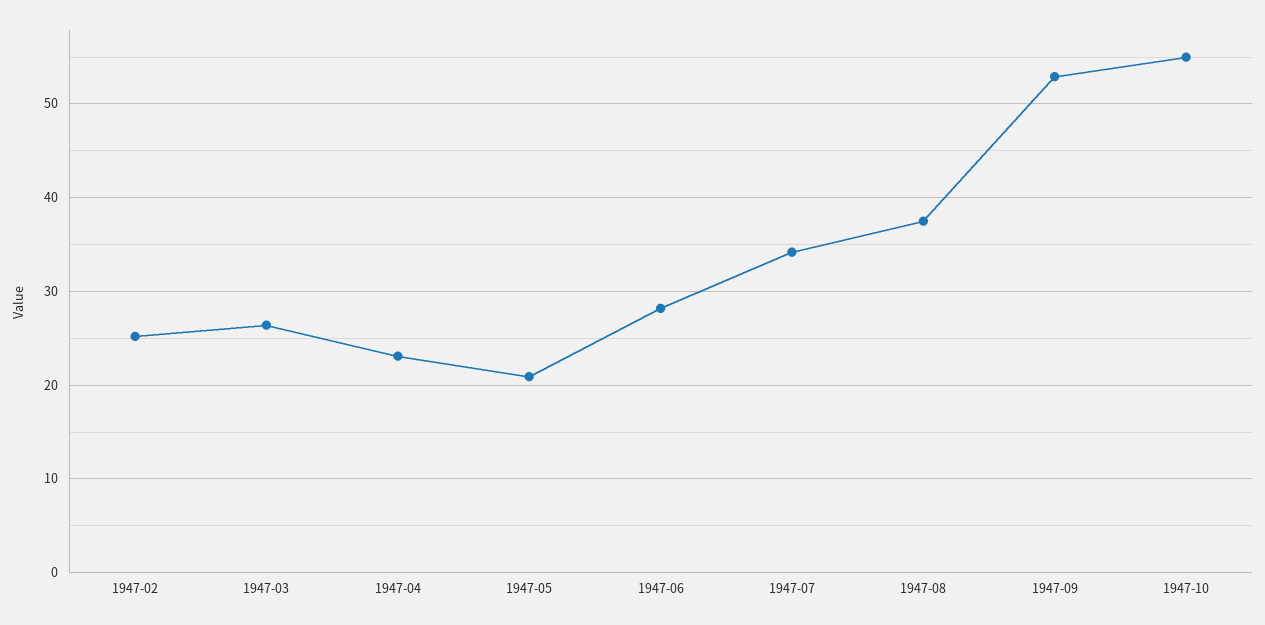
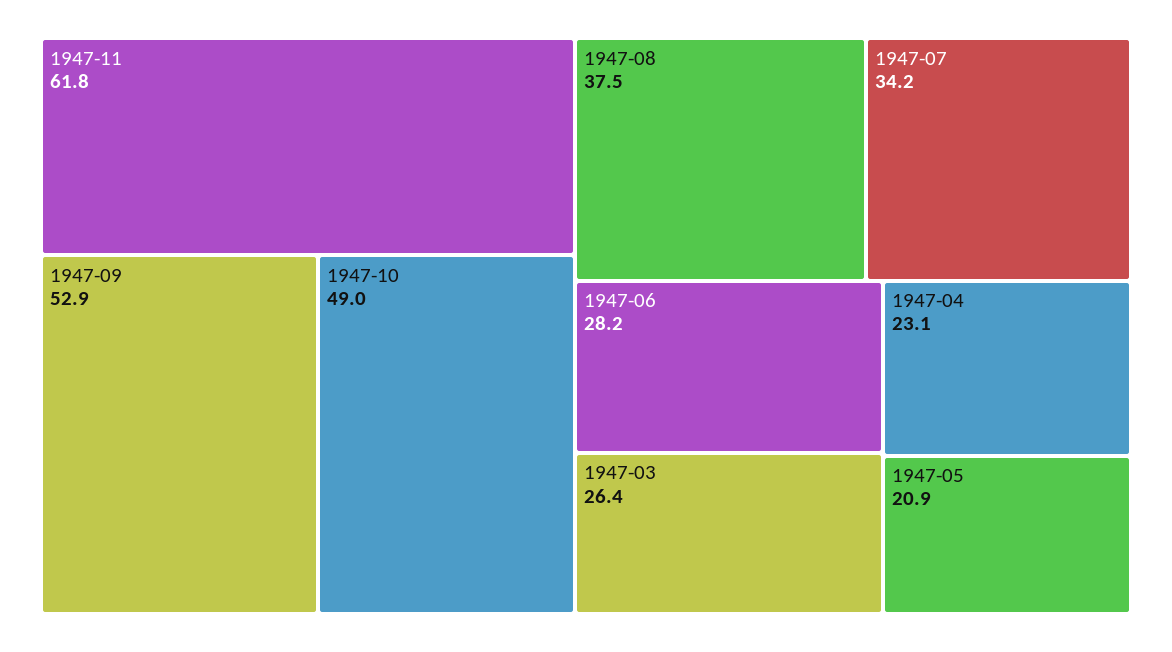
1947-02: 25 -> none
1947-10: 55 -> 49
1947-11: none -> 61.8

